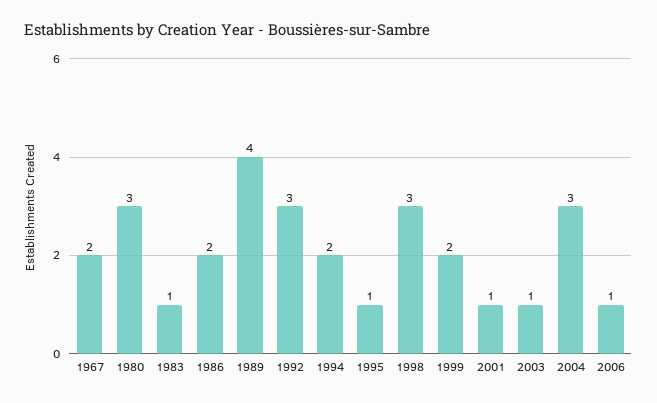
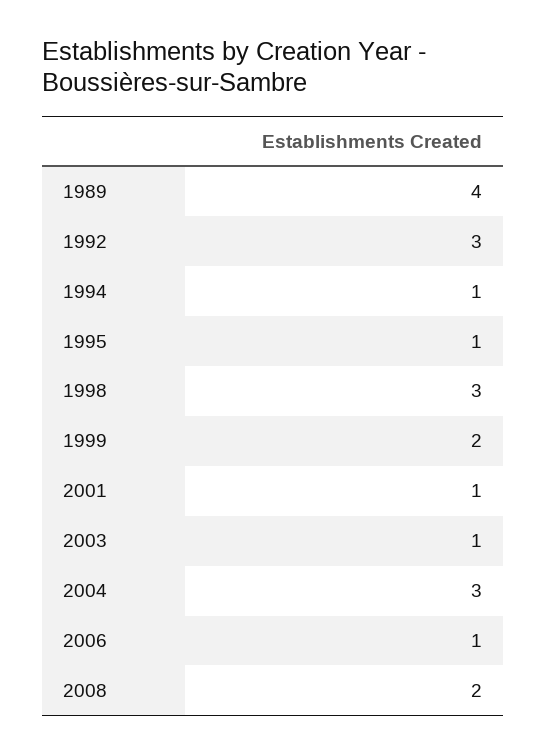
1967: 2 -> none
1980: 3 -> none
1983: 1 -> none
1986: 2 -> none
1994: 2 -> 1
2008: none -> 2

